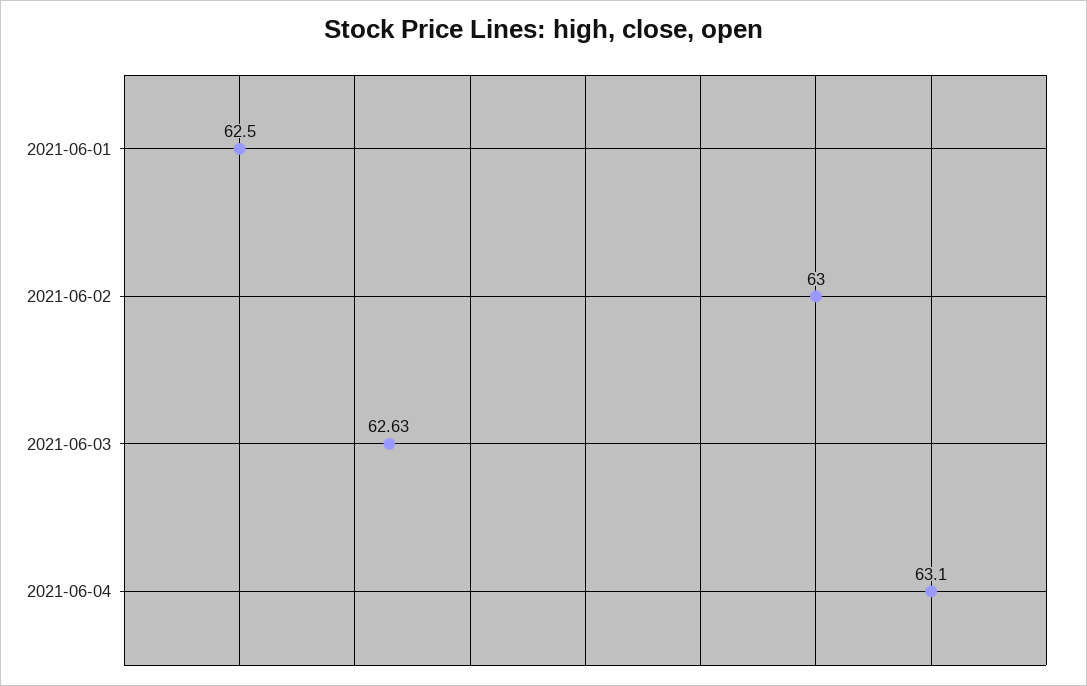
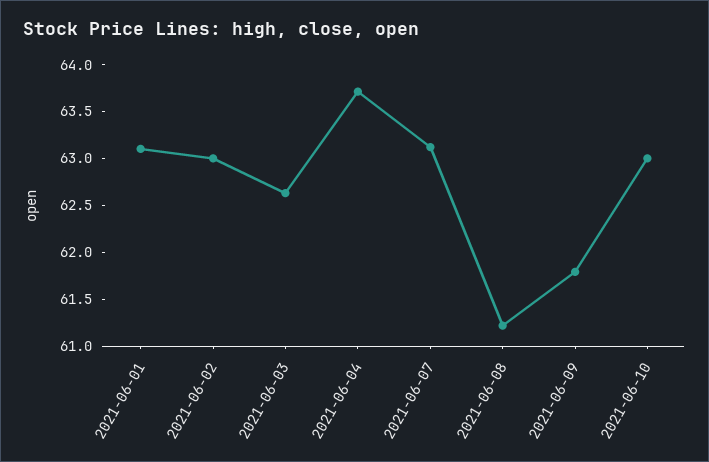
2021-06-01: 62.5 -> 63.1
2021-06-04: 63.1 -> 63.7
2021-06-07: none -> 63.1
2021-06-08: none -> 61.2
2021-06-09: none -> 61.8
2021-06-10: none -> 63

